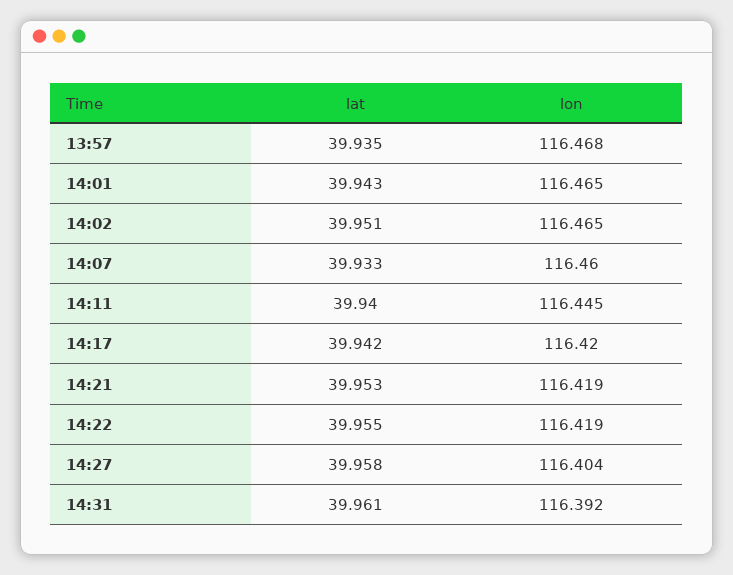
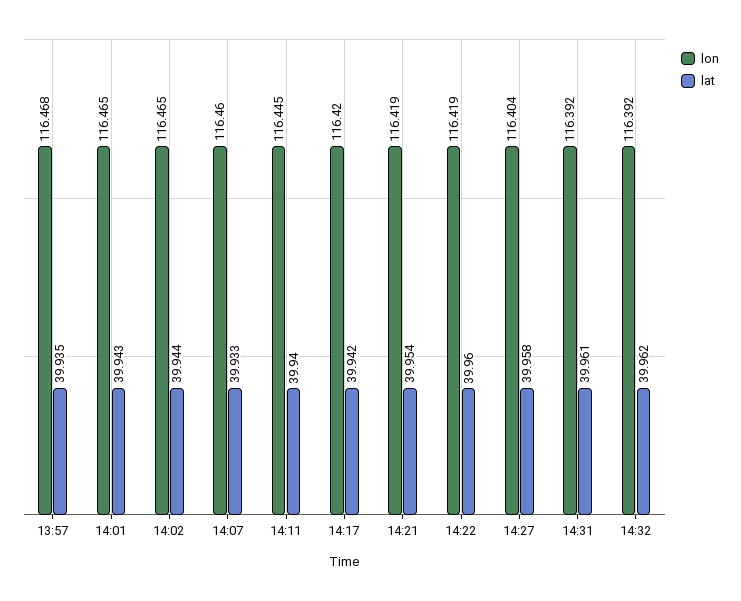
lat, 14:02: 39.951 -> 39.944
lat, 14:21: 39.953 -> 39.954
lat, 14:22: 39.955 -> 39.96
lon, 14:32: none -> 116.392
lat, 14:32: none -> 39.962

